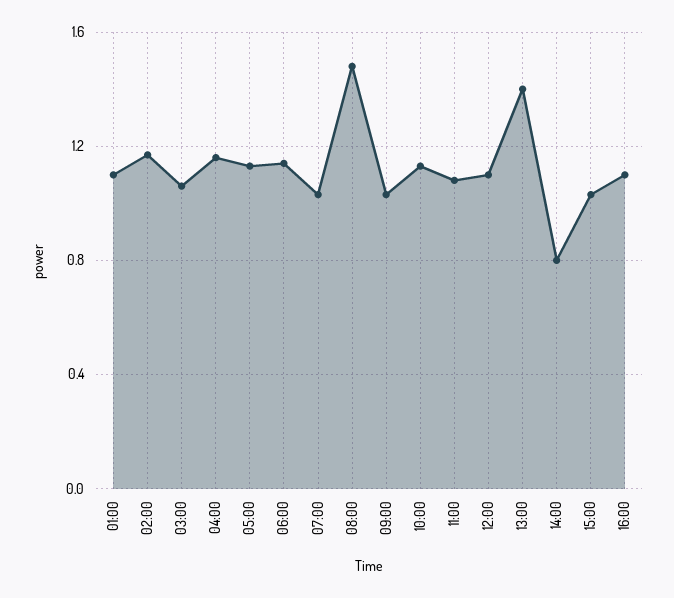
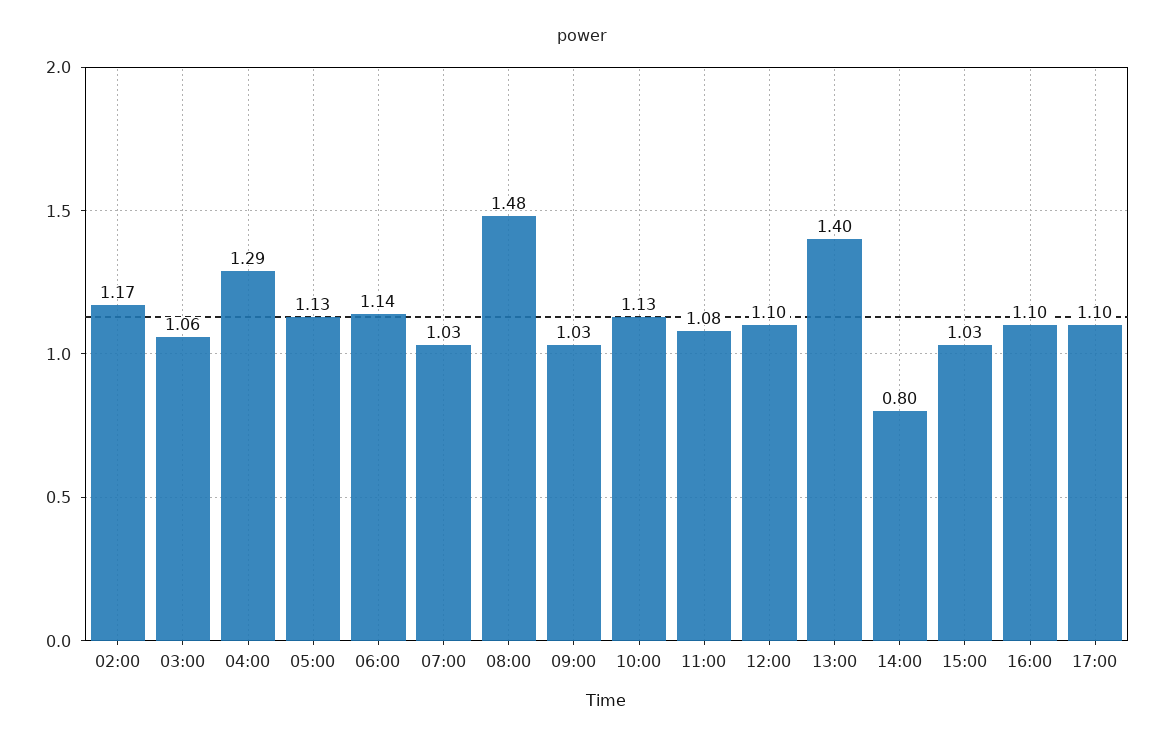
01:00: 1.1 -> none
04:00: 1.15 -> 1.29
17:00: none -> 1.1

